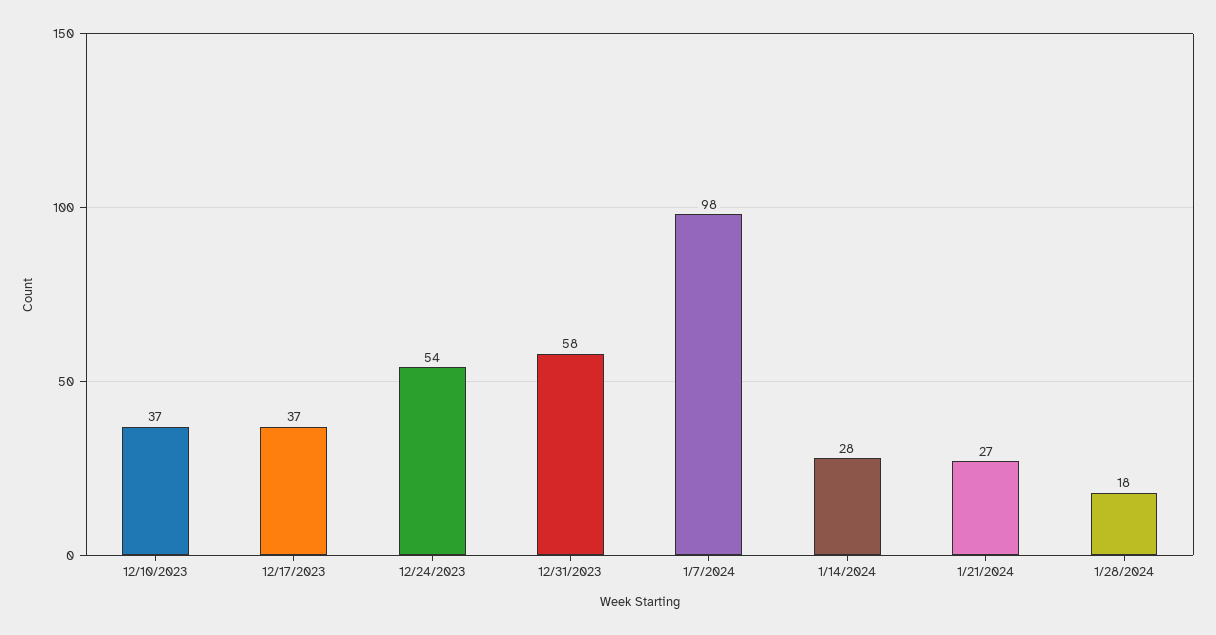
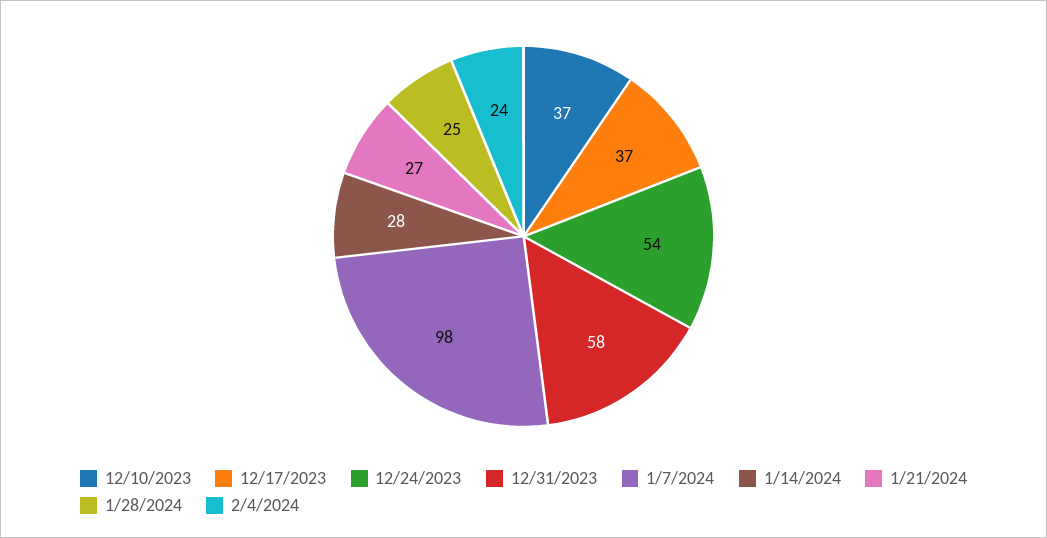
1/28/2024: 18 -> 25
2/4/2024: none -> 24

